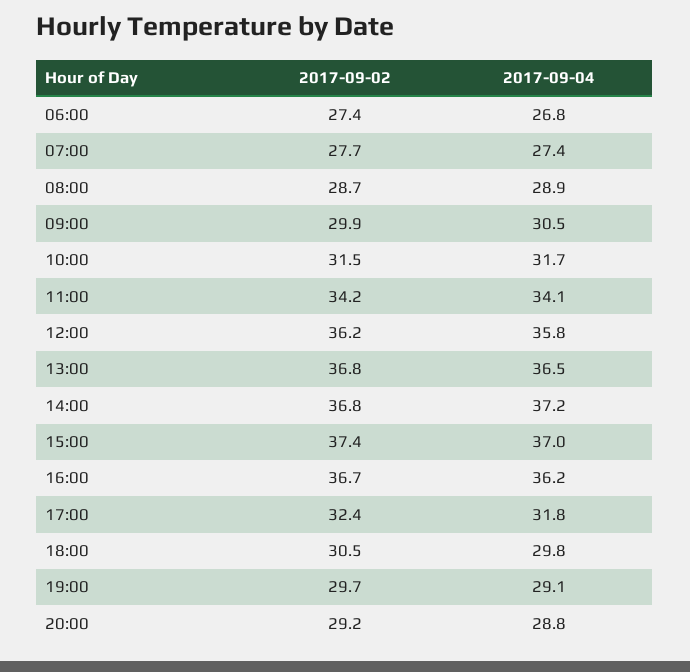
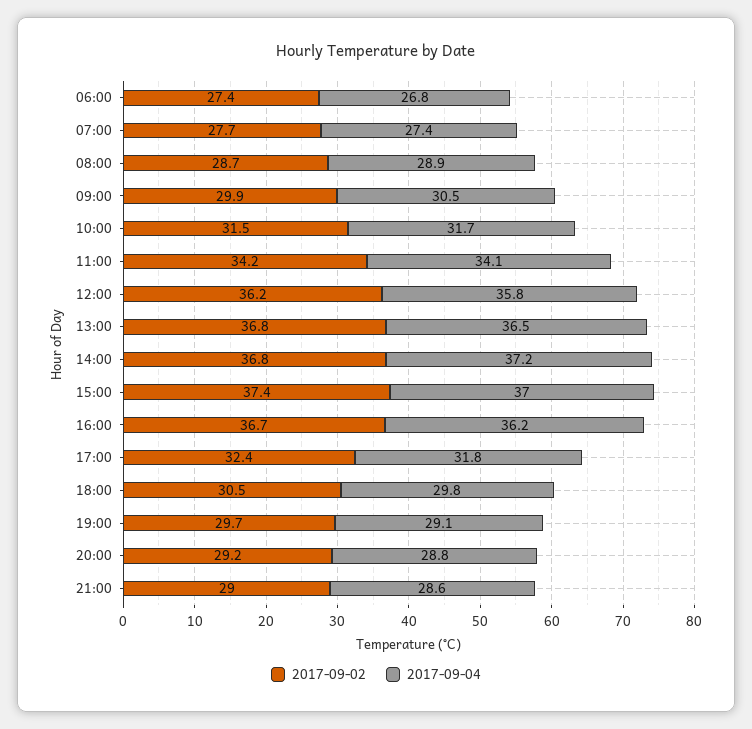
2017-09-02, 21:00: none -> 29
2017-09-04, 21:00: none -> 28.6

